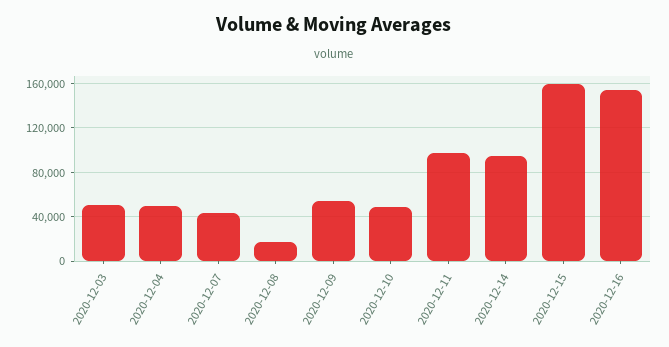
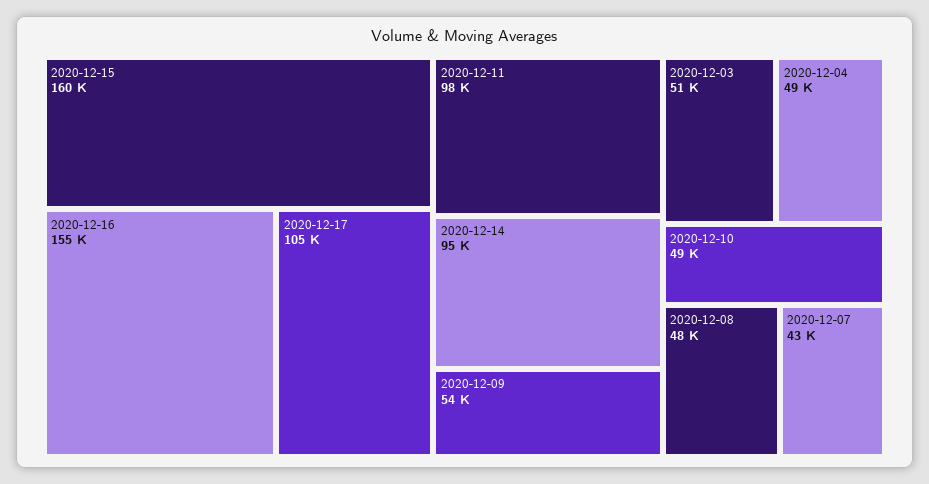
2020-12-08: 20000 -> 48000
2020-12-17: none -> 105000

